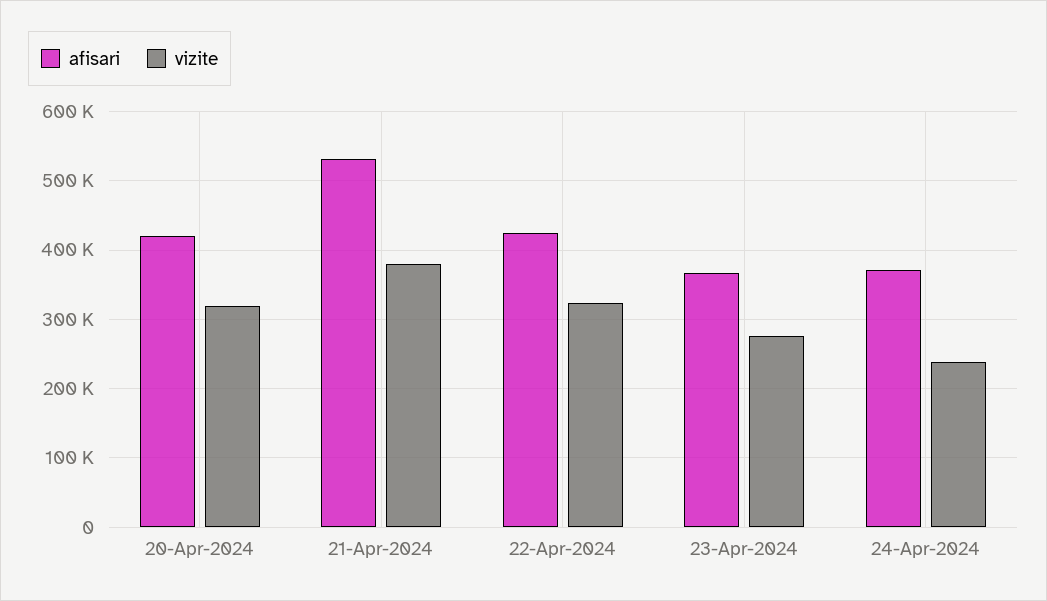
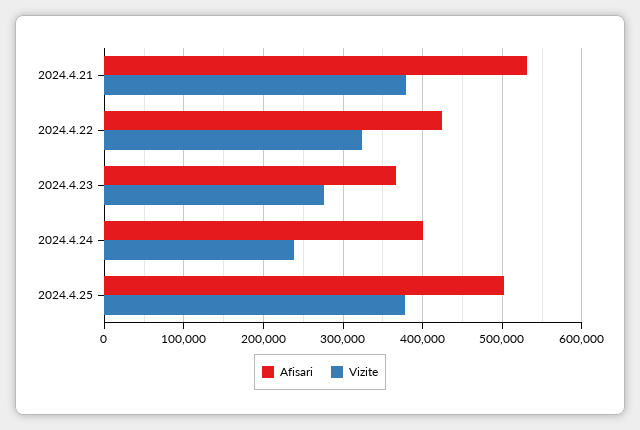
afisari, 20-Apr-2024: 420000 -> none
vizite, 20-Apr-2024: 320000 -> none
afisari, 24-Apr-2024: 370000 -> 400000
afisari, 2024.4.25: none -> 500000
vizite, 2024.4.25: none -> 380000

